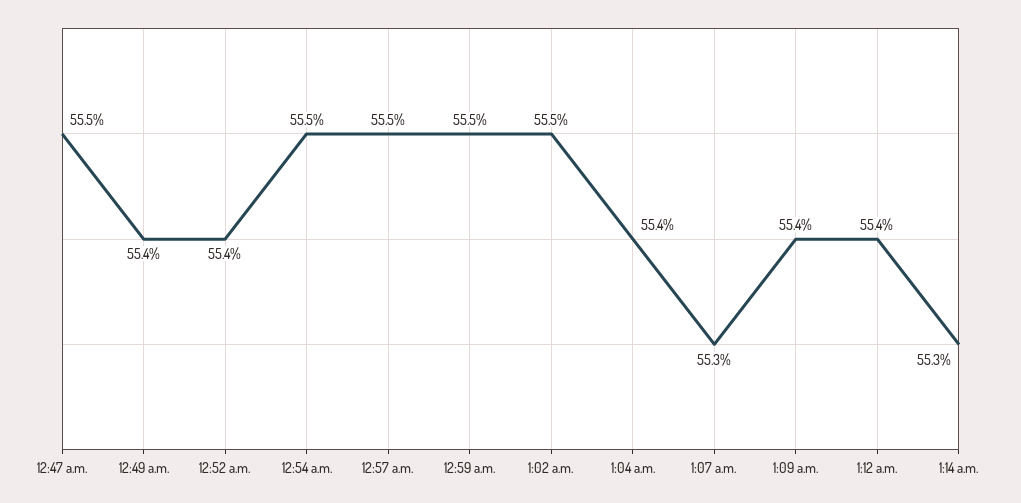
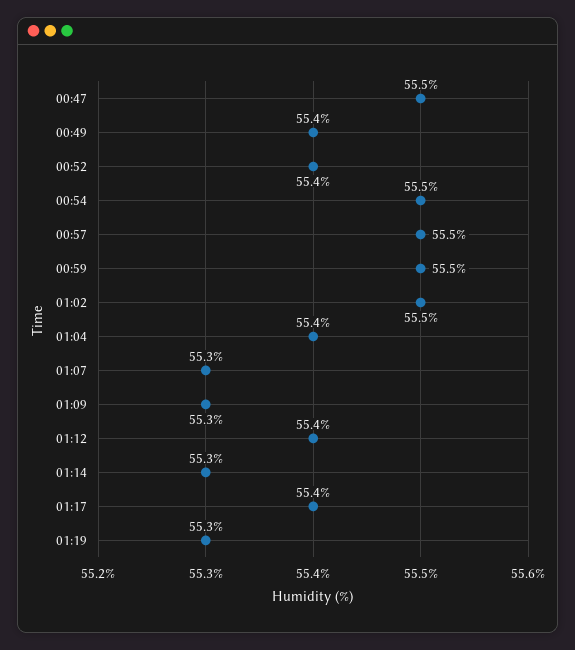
1:09 a.m.: 55.4 -> 55.3
01:17: none -> 55.4
01:19: none -> 55.3

